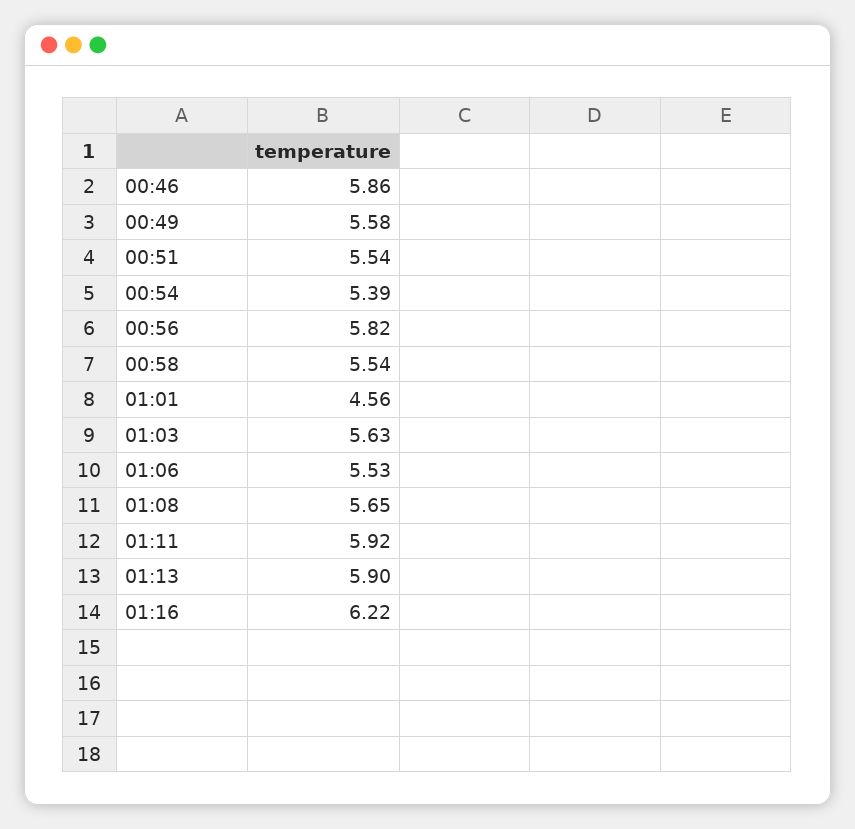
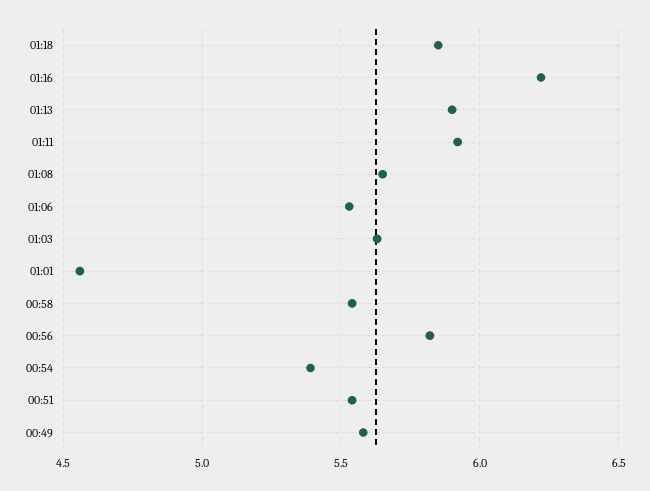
00:46: 5.86 -> none
01:18: none -> 5.85

